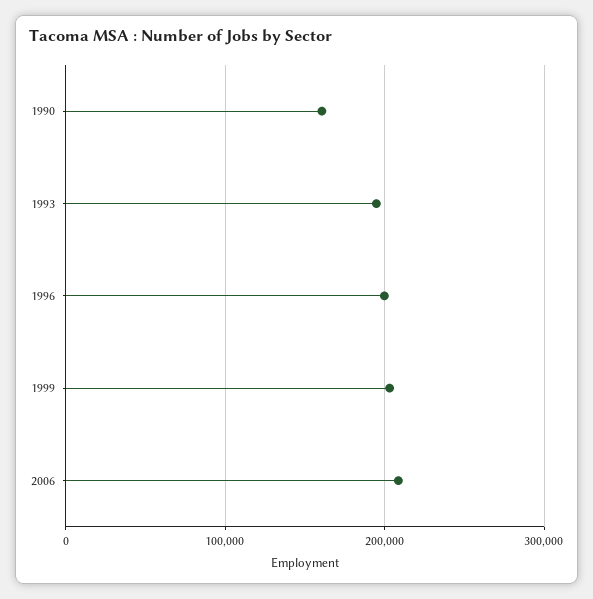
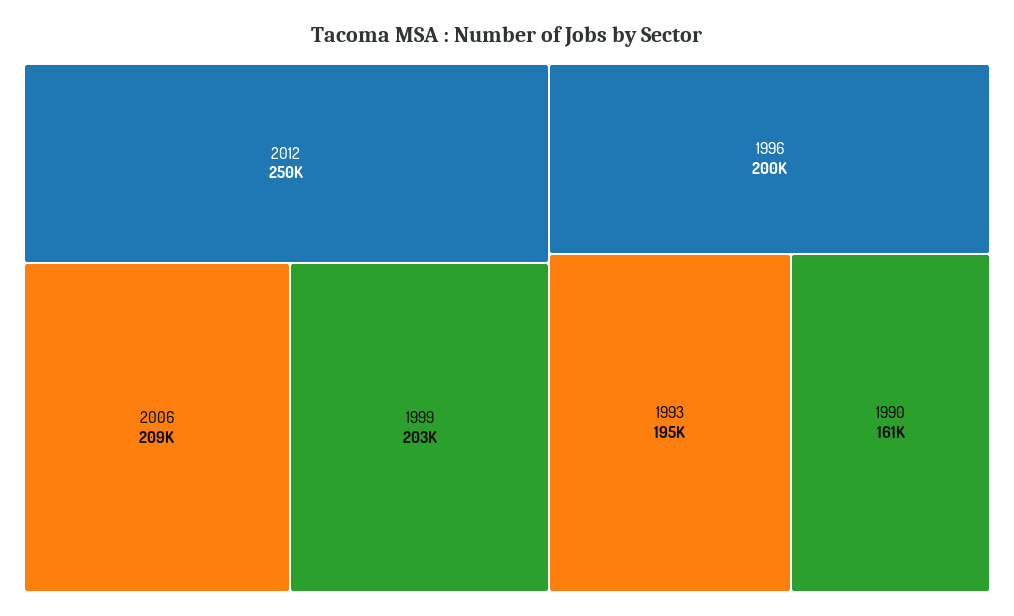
2012: none -> 250000

